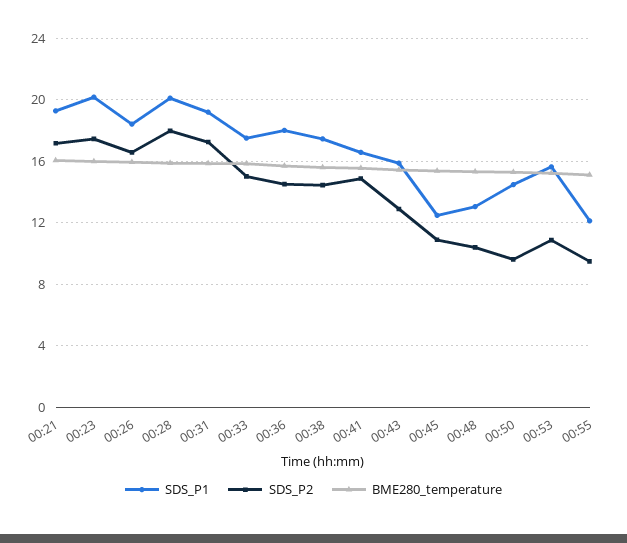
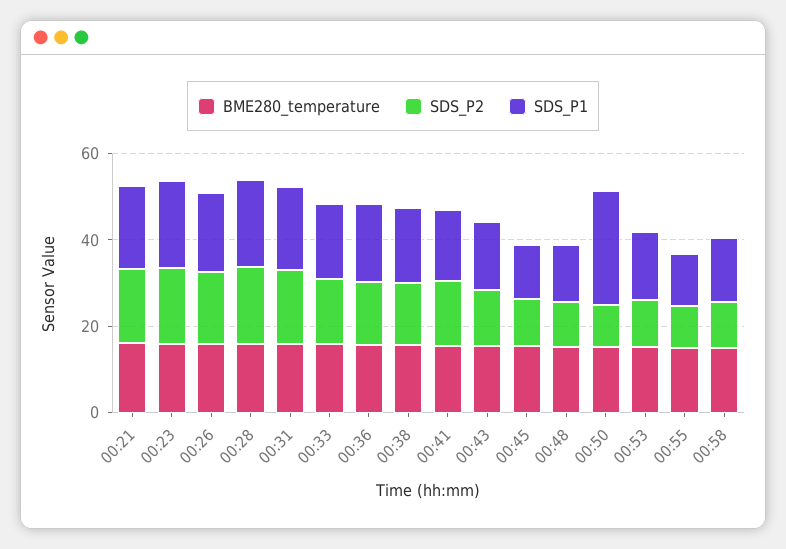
SDS_P1, 00:50: 14.5 -> 25
BME280_temperature, 00:58: none -> 15
SDS_P2, 00:58: none -> 10
SDS_P1, 00:58: none -> 15

